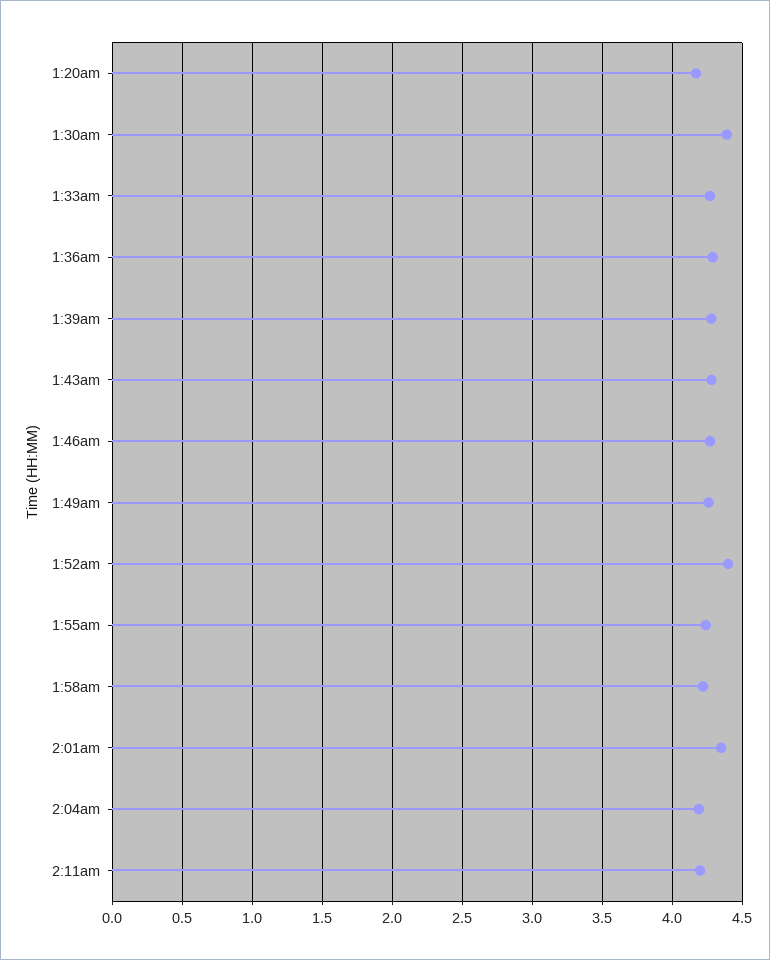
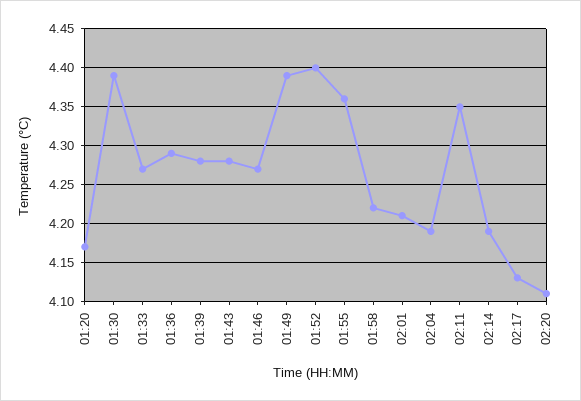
1:49am: 4.25 -> 4.39
1:55am: 4.25 -> 4.36
2:01am: 4.35 -> 4.21
2:11am: 4.2 -> 4.35
02:14: none -> 4.19
02:17: none -> 4.13
02:20: none -> 4.11

